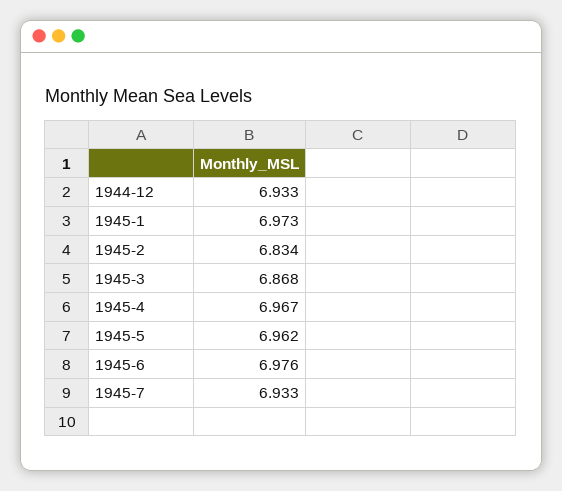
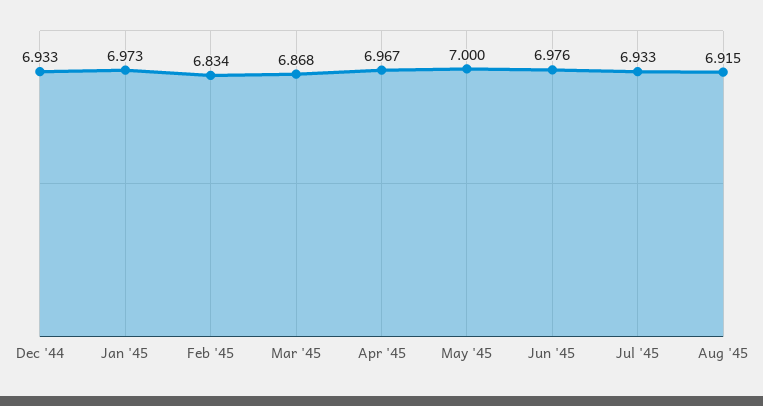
1945-5: 6.962 -> 7
Aug '45: none -> 6.915

